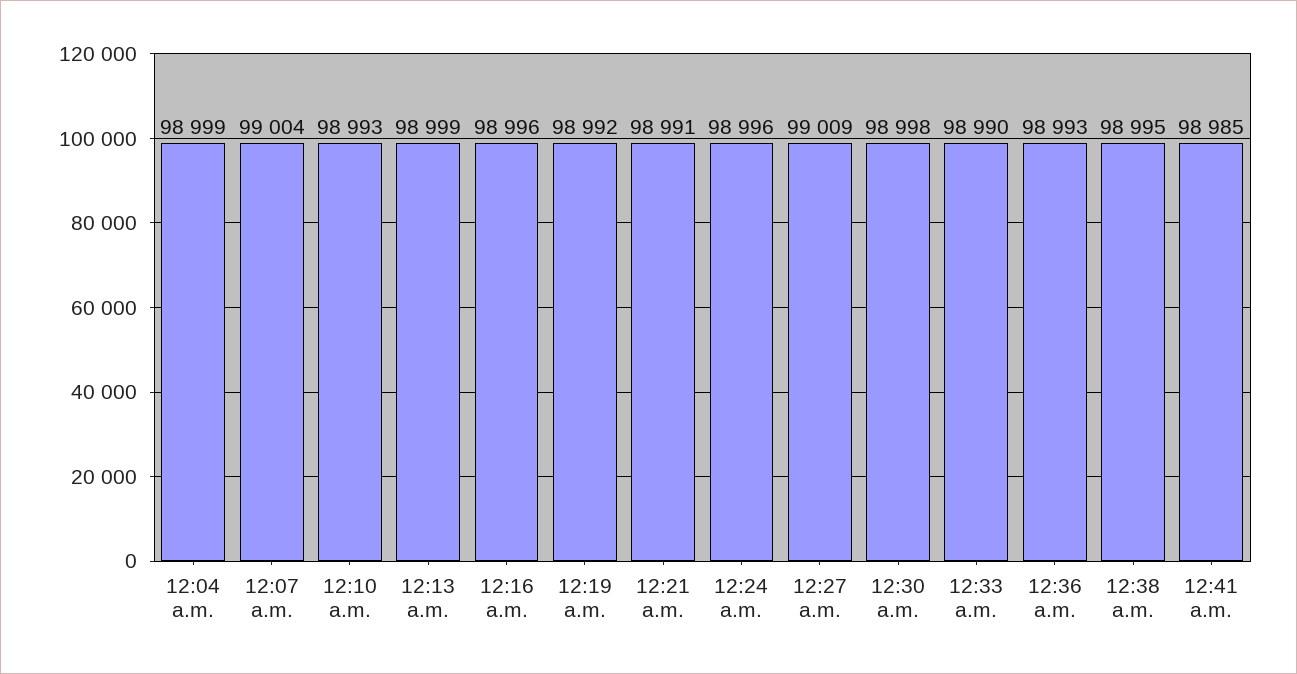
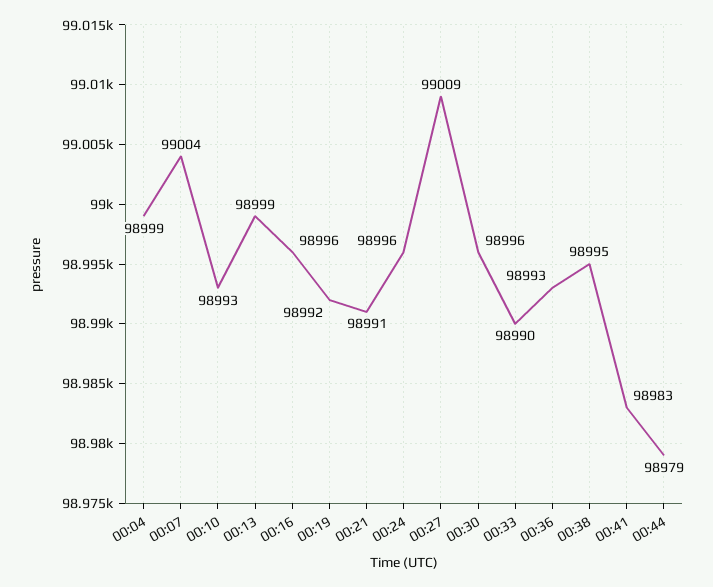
12:30 a.m.: 98998 -> 98996
12:41 a.m.: 98985 -> 98983
00:44: none -> 98979

